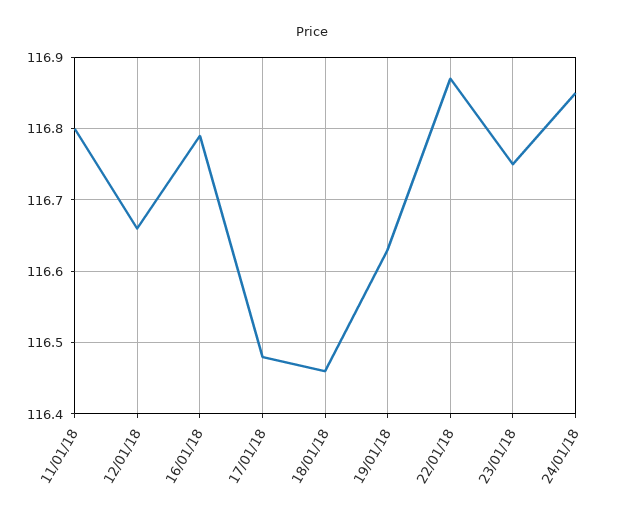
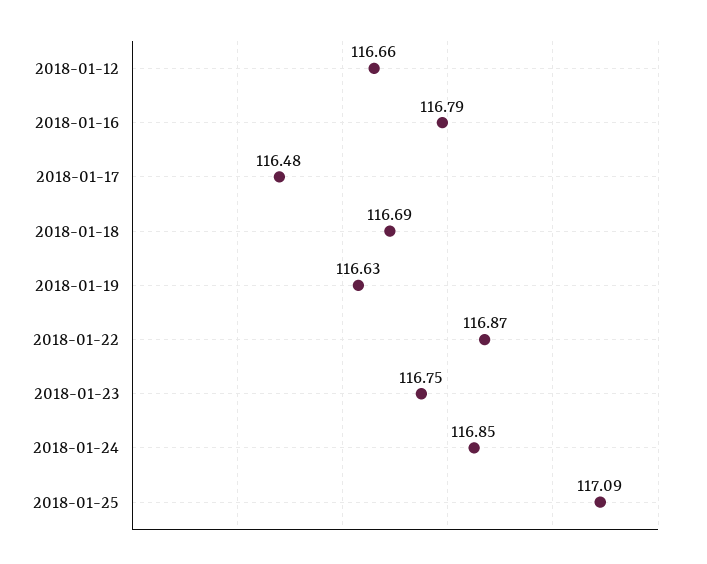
11/01/18: 116.8 -> none
18/01/18: 116.46 -> 116.69
2018-01-25: none -> 117.09

